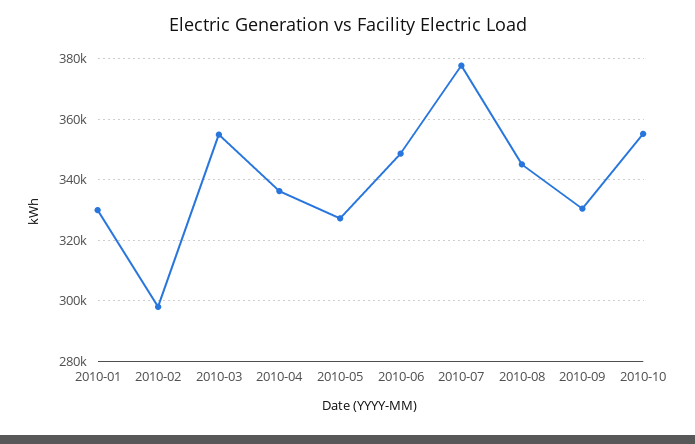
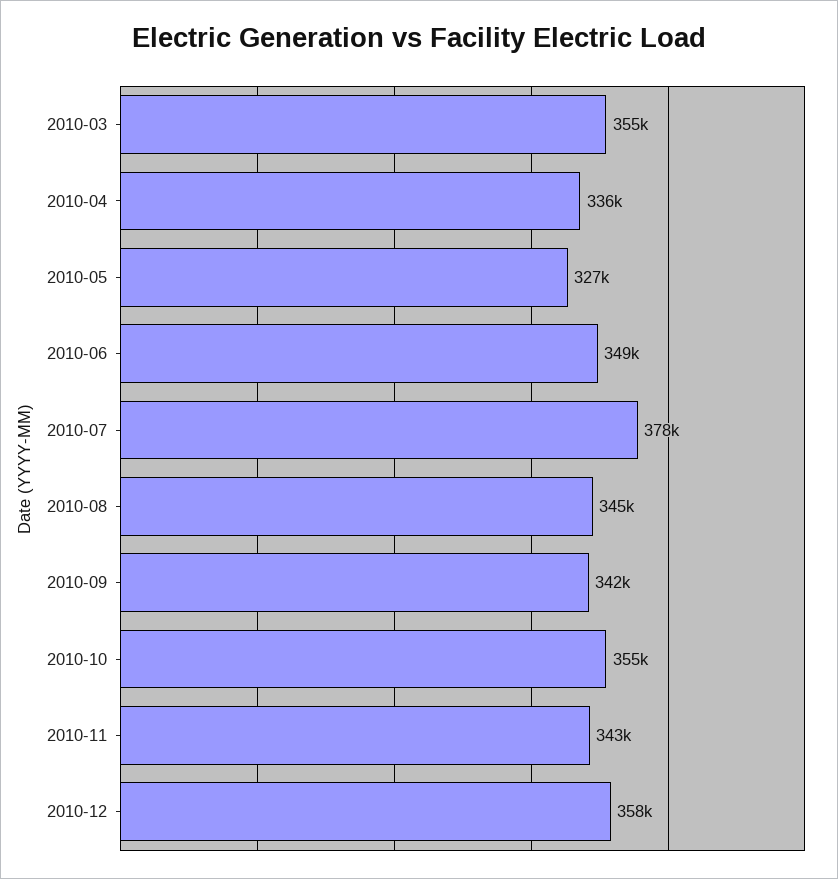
2010-01: 330000 -> none
2010-02: 298000 -> none
2010-09: 330000 -> 342000
2010-11: none -> 343000
2010-12: none -> 358000

